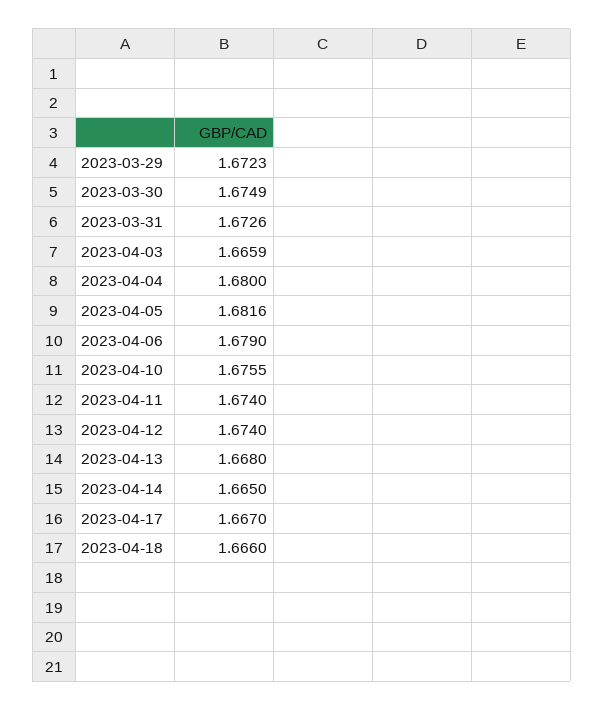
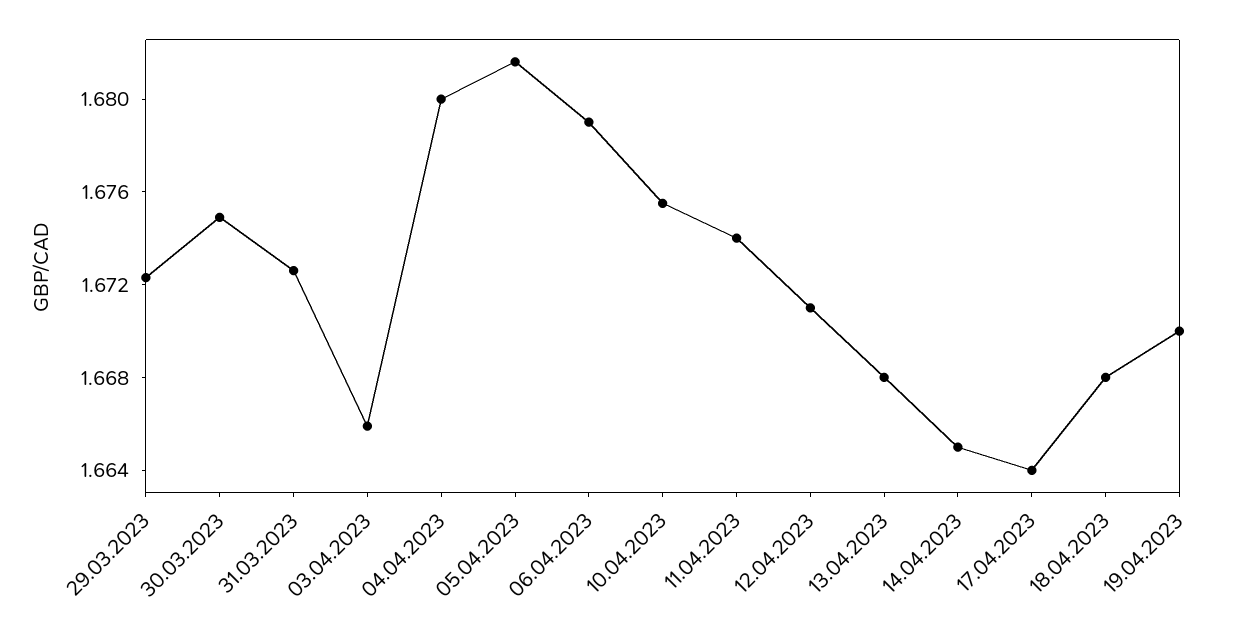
2023-04-12: 1.674 -> 1.671
2023-04-17: 1.667 -> 1.664
2023-04-18: 1.666 -> 1.668
19.04.2023: none -> 1.67

